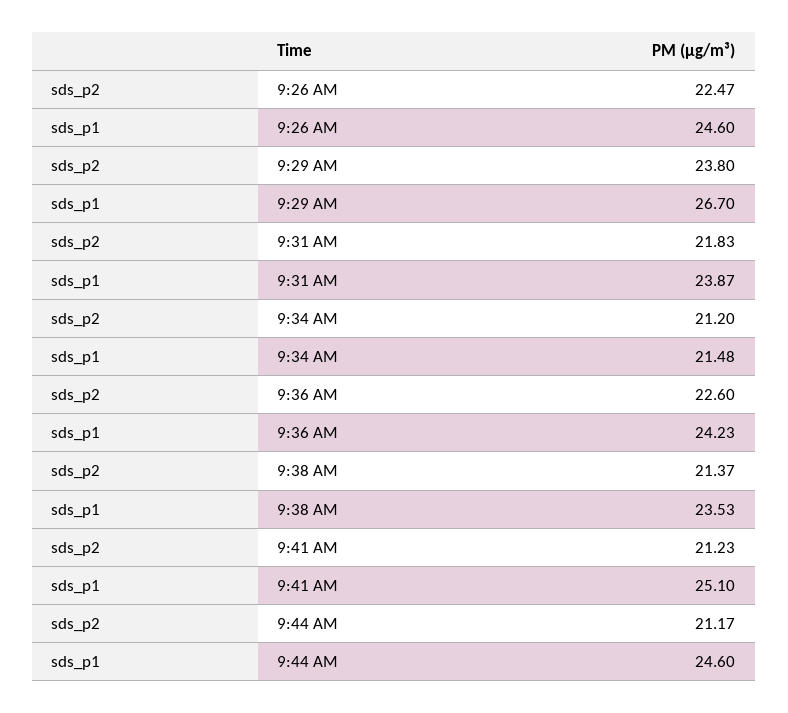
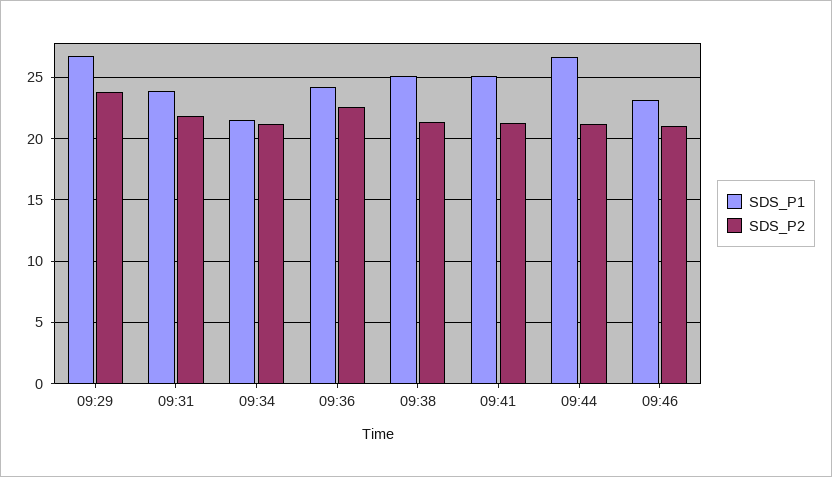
sds_p2, 9:26 AM: 22.47 -> none
sds_p1, 9:26 AM: 24.6 -> none
sds_p1, 9:38 AM: 23.53 -> 25
sds_p1, 9:44 AM: 24.6 -> 26.5
sds_p1, 09:46: none -> 23
sds_p2, 09:46: none -> 21

